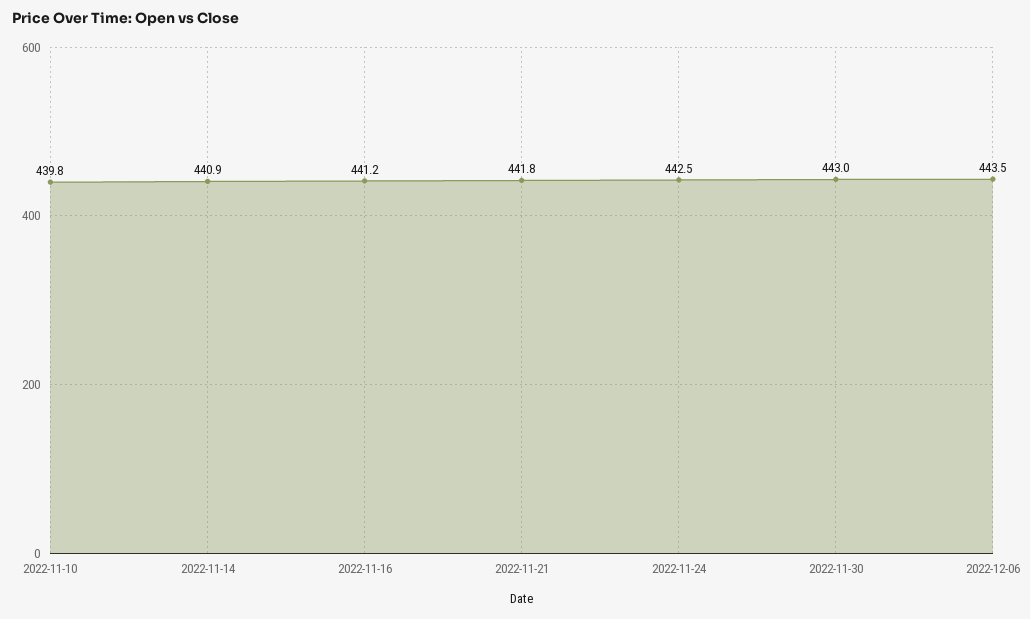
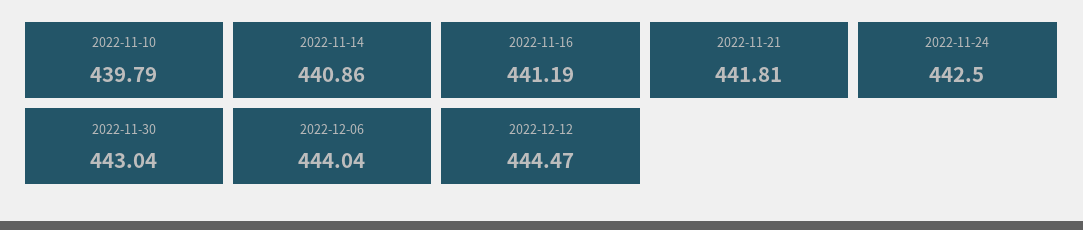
2022-12-06: 443.5 -> 444.04
2022-12-12: none -> 444.47

